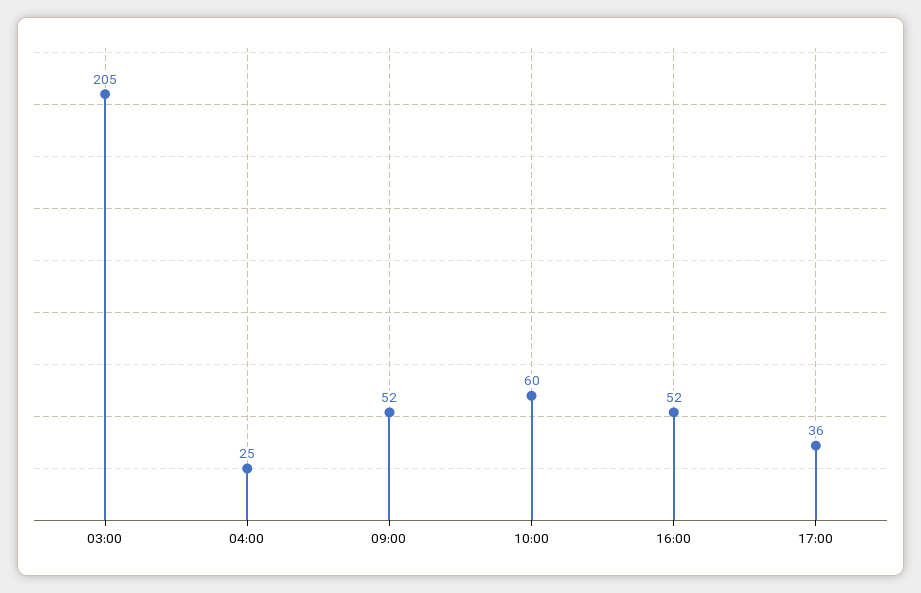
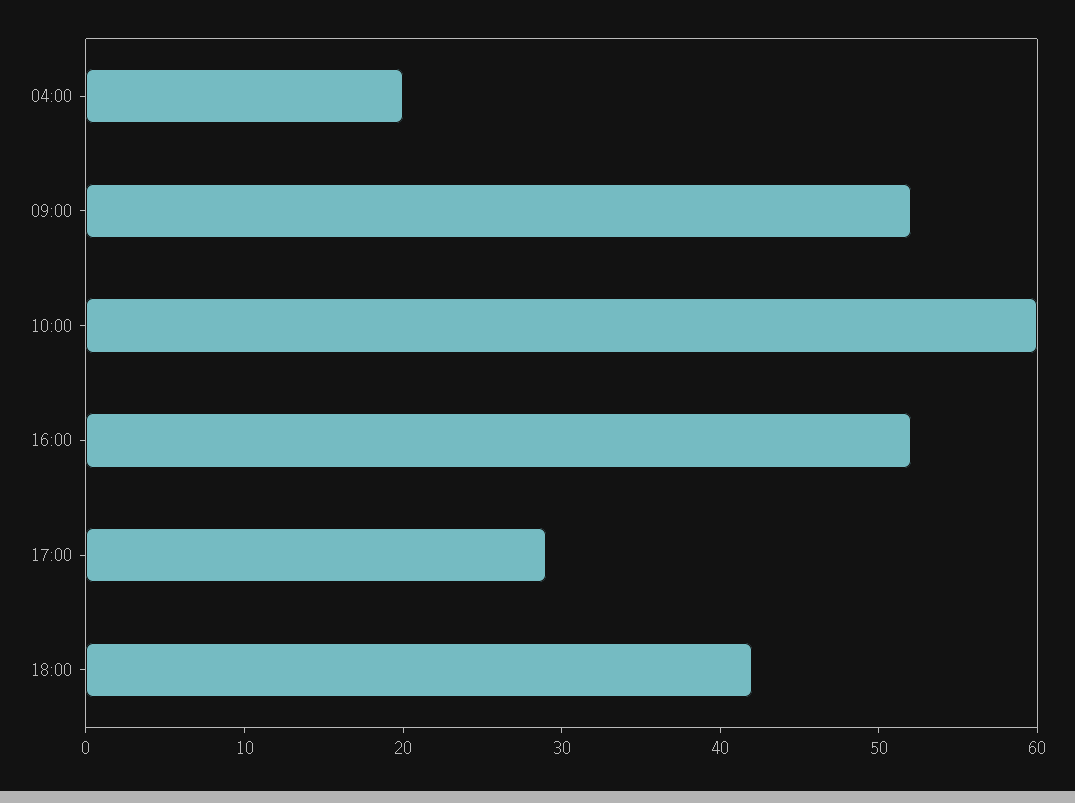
03:00: 205 -> none
04:00: 25 -> 20
17:00: 36 -> 29
18:00: none -> 42

